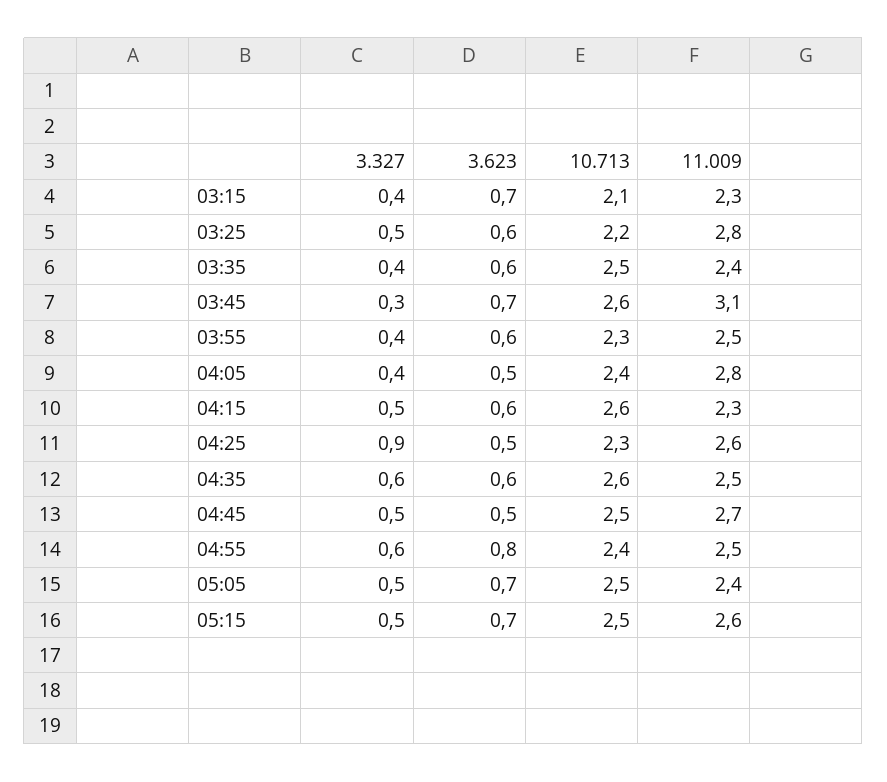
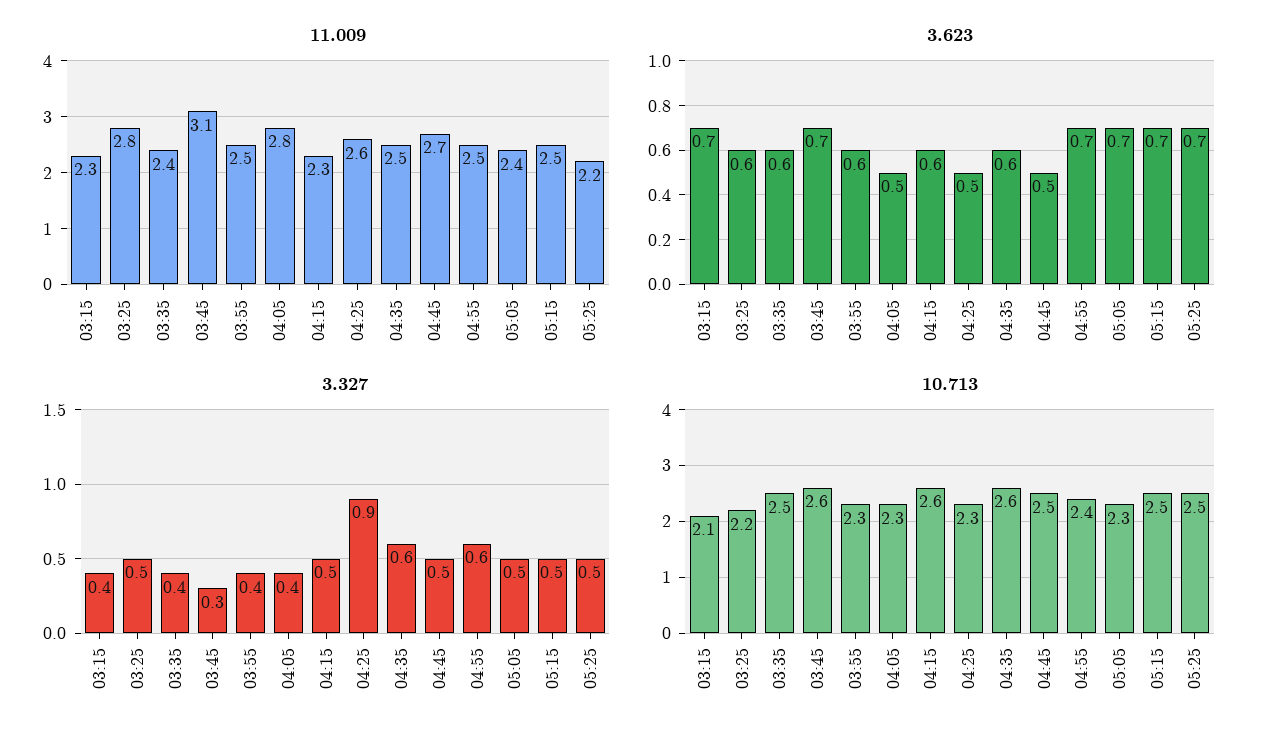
10.713, 04:05: 2.4 -> 2.3
3.623, 04:55: 0.8 -> 0.7
10.713, 05:05: 2.5 -> 2.3
11.009, 05:15: 2.6 -> 2.5
11.009, 05:25: none -> 2.2
3.623, 05:25: none -> 0.7
3.327, 05:25: none -> 0.5
10.713, 05:25: none -> 2.5

